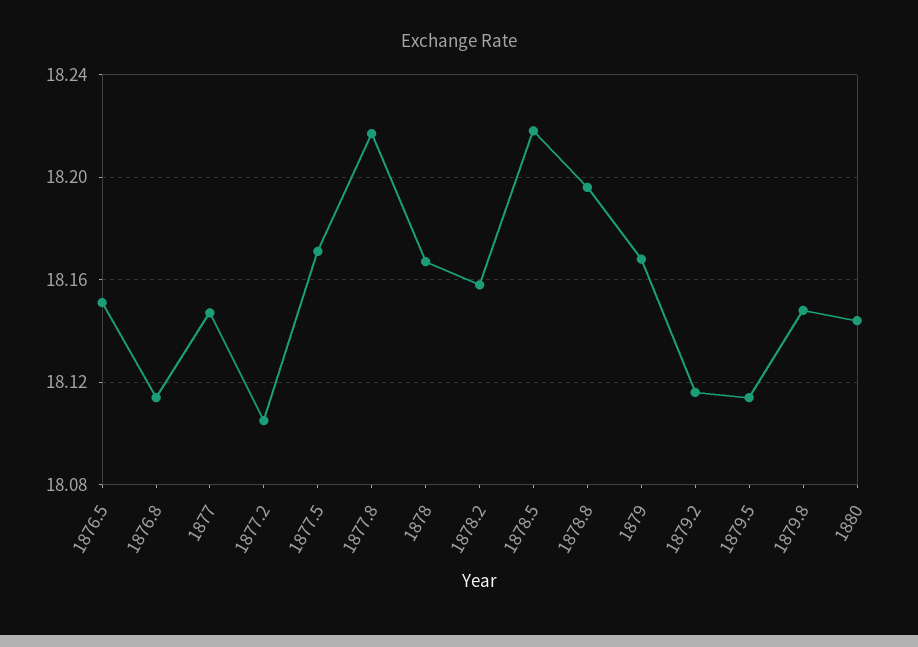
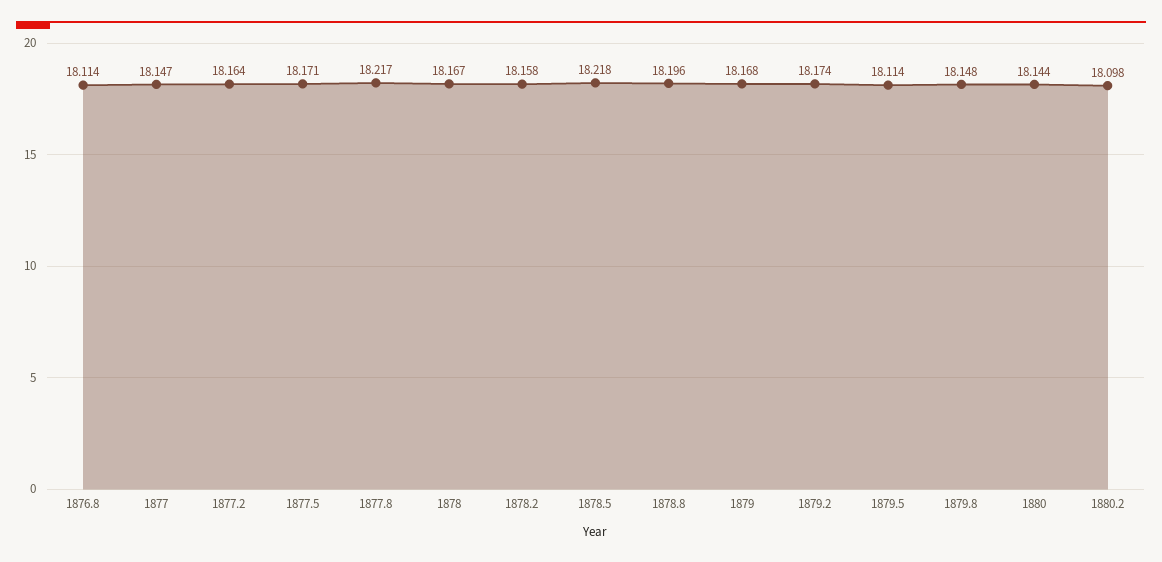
1876.5: 18.15 -> none
1877.2: 18.105 -> 18.164
1879.2: 18.115 -> 18.174
1880.2: none -> 18.098

